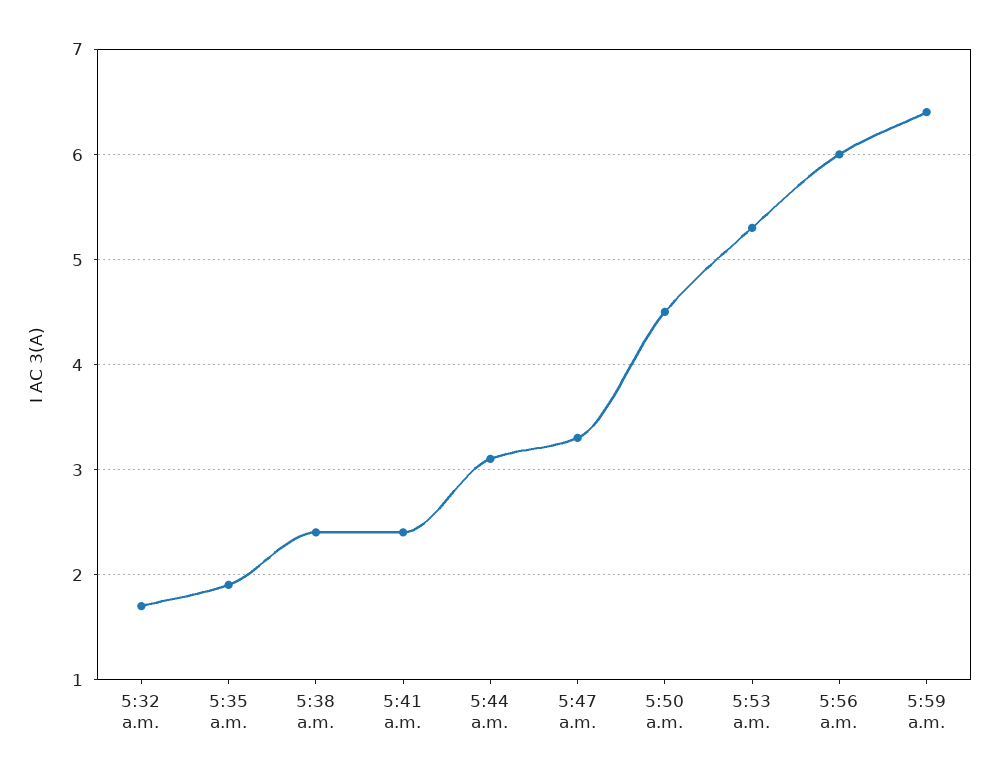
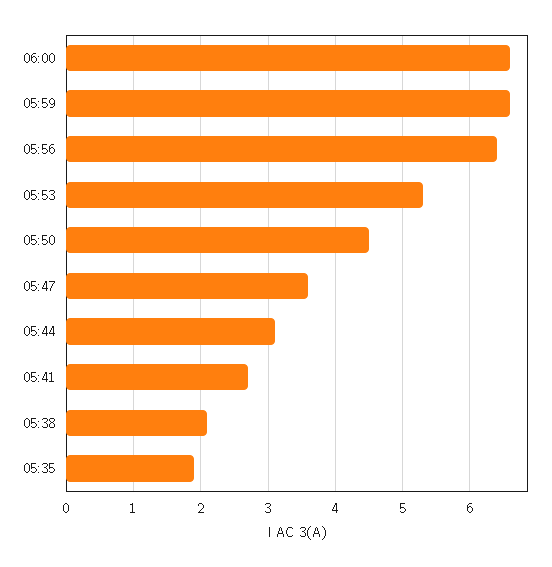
5:32 a.m.: 1.7 -> none
5:38 a.m.: 2.4 -> 2.1
5:41 a.m.: 2.4 -> 2.7
5:47 a.m.: 3.3 -> 3.6
5:56 a.m.: 6 -> 6.4
5:59 a.m.: 6.4 -> 6.6
06:00: none -> 6.6

